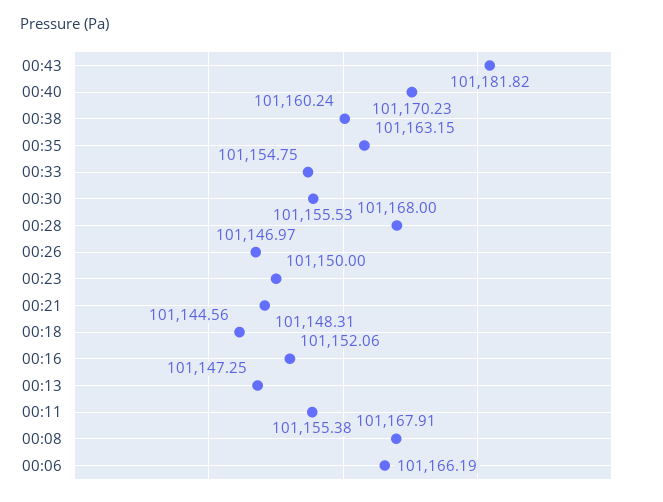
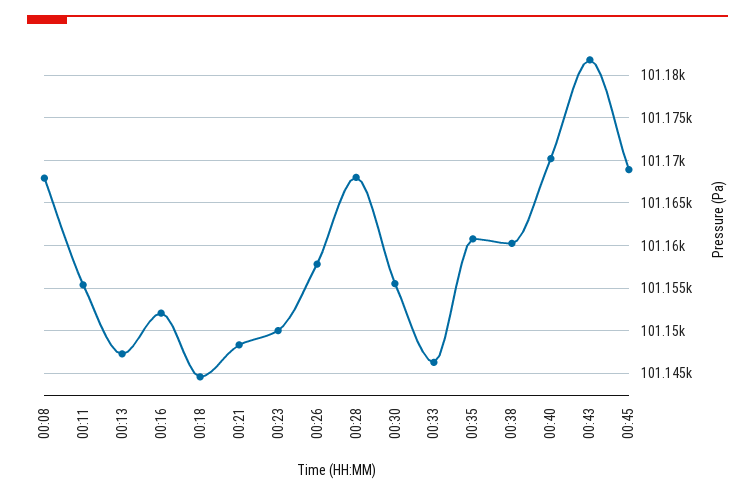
00:35: 101163.15 -> 101161
00:33: 101154.75 -> 101146
00:26: 101146.97 -> 101158
00:06: 101166.19 -> none
00:45: none -> 101169

